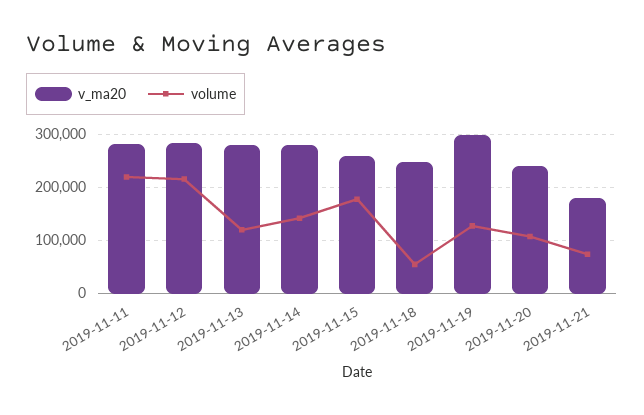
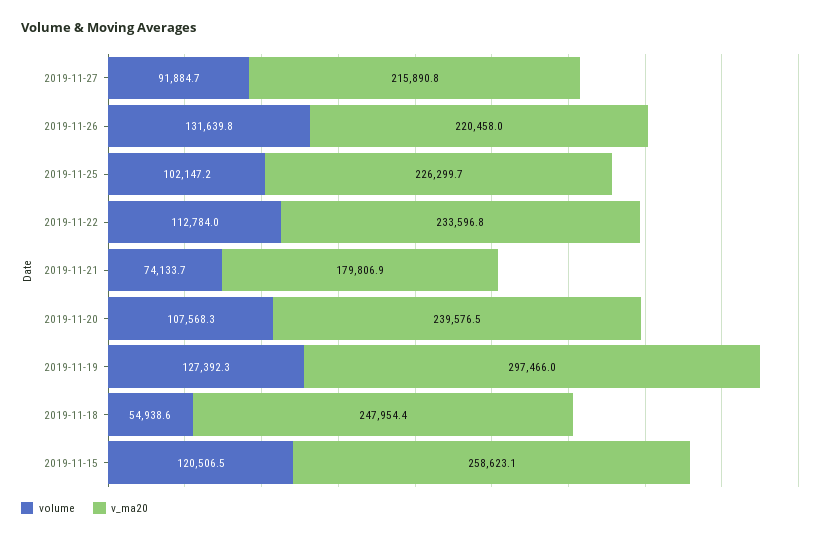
v_ma20, 2019-11-11: 280000 -> none
volume, 2019-11-11: 220000 -> none
v_ma20, 2019-11-12: 280000 -> none
volume, 2019-11-12: 220000 -> none
v_ma20, 2019-11-13: 280000 -> none
volume, 2019-11-13: 120000 -> none
v_ma20, 2019-11-14: 280000 -> none
volume, 2019-11-14: 140000 -> none
volume, 2019-11-15: 180000 -> 120506.5
volume, 2019-11-27: none -> 91884.7
v_ma20, 2019-11-27: none -> 215890.8
volume, 2019-11-26: none -> 131639.8
v_ma20, 2019-11-26: none -> 220458
volume, 2019-11-25: none -> 102147.2
v_ma20, 2019-11-25: none -> 226299.7
volume, 2019-11-22: none -> 112784
v_ma20, 2019-11-22: none -> 233596.8

